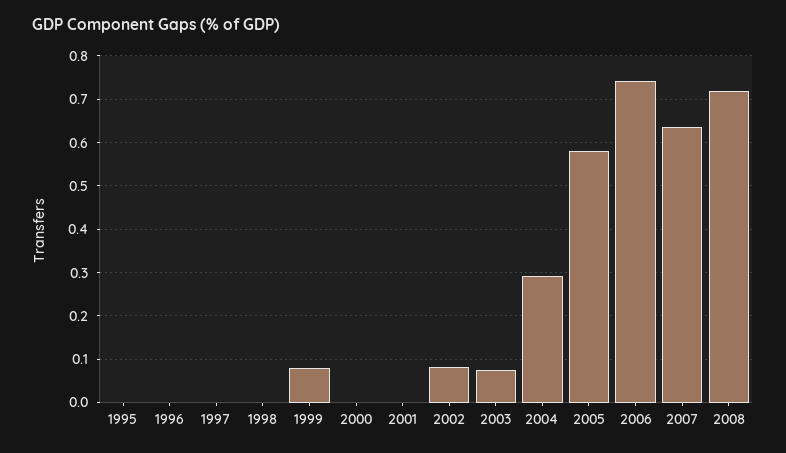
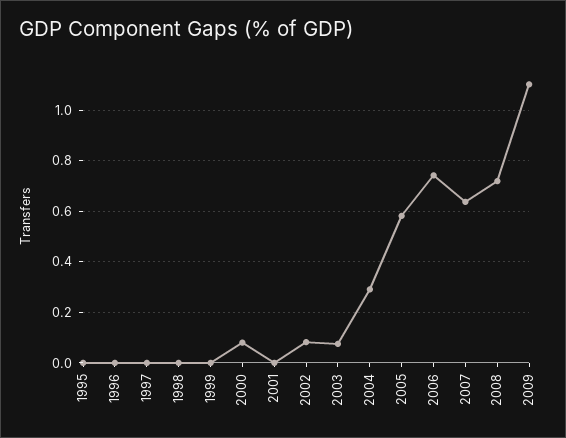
1999: 0.08 -> 0
2000: 0 -> 0.075
2009: none -> 1.1

